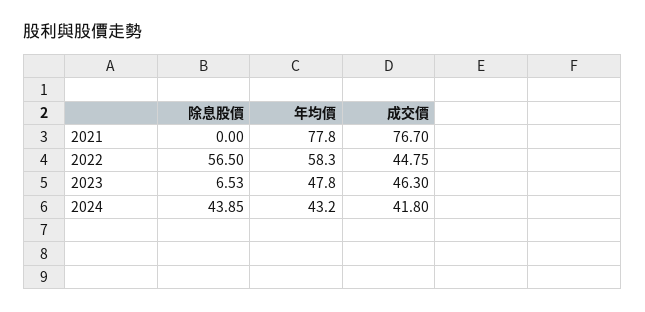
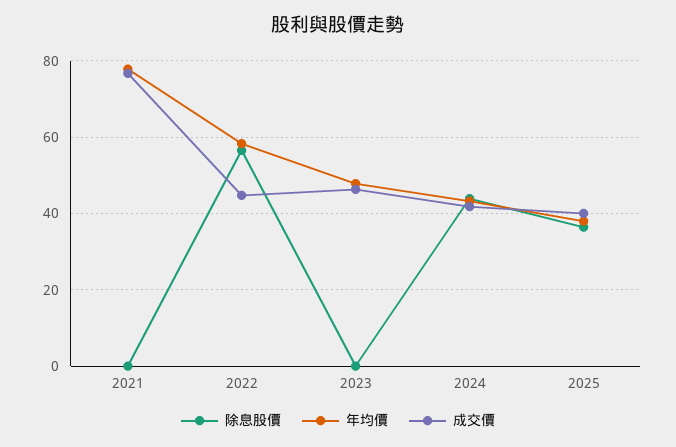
除息股價, 2023: 6.53 -> 0
除息股價, 2025: none -> 36
年均價, 2025: none -> 38
成交價, 2025: none -> 40

